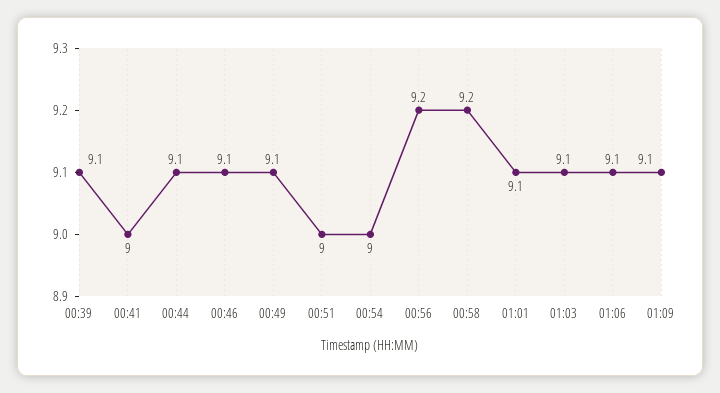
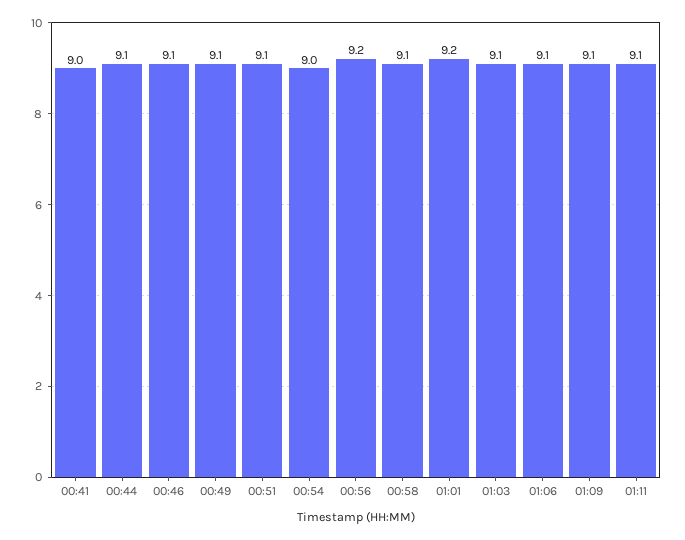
00:39: 9.1 -> none
00:51: 9 -> 9.1
00:58: 9.2 -> 9.1
01:01: 9.1 -> 9.2
01:11: none -> 9.1

